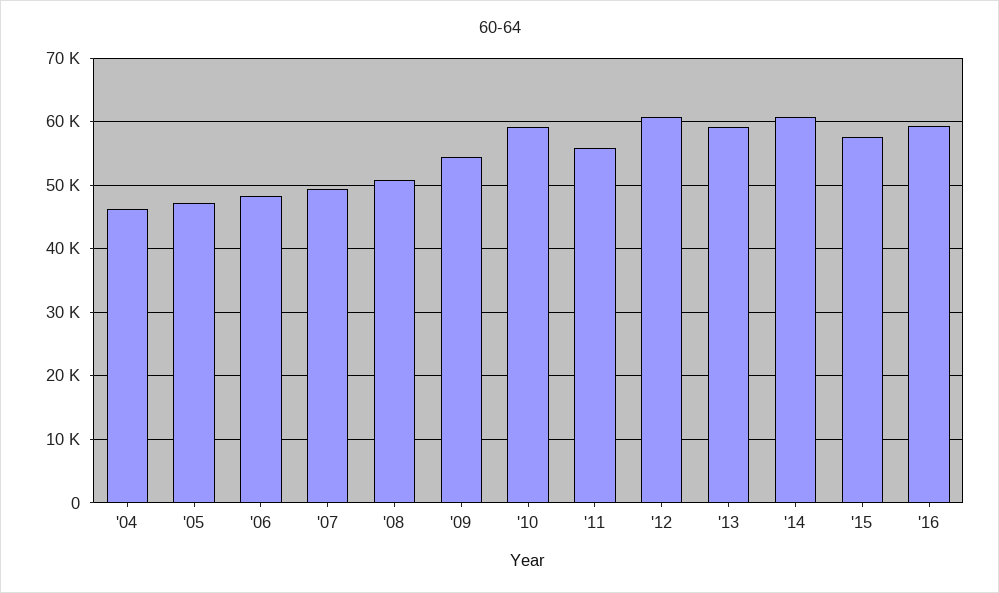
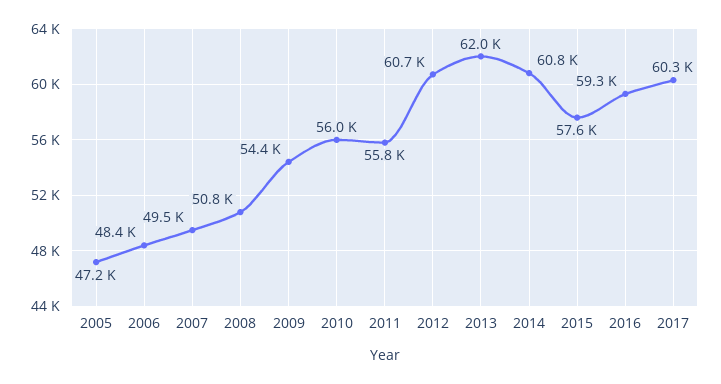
'04: 46000 -> none
'10: 59000 -> 56000
'13: 59000 -> 62000
2017: none -> 60300

